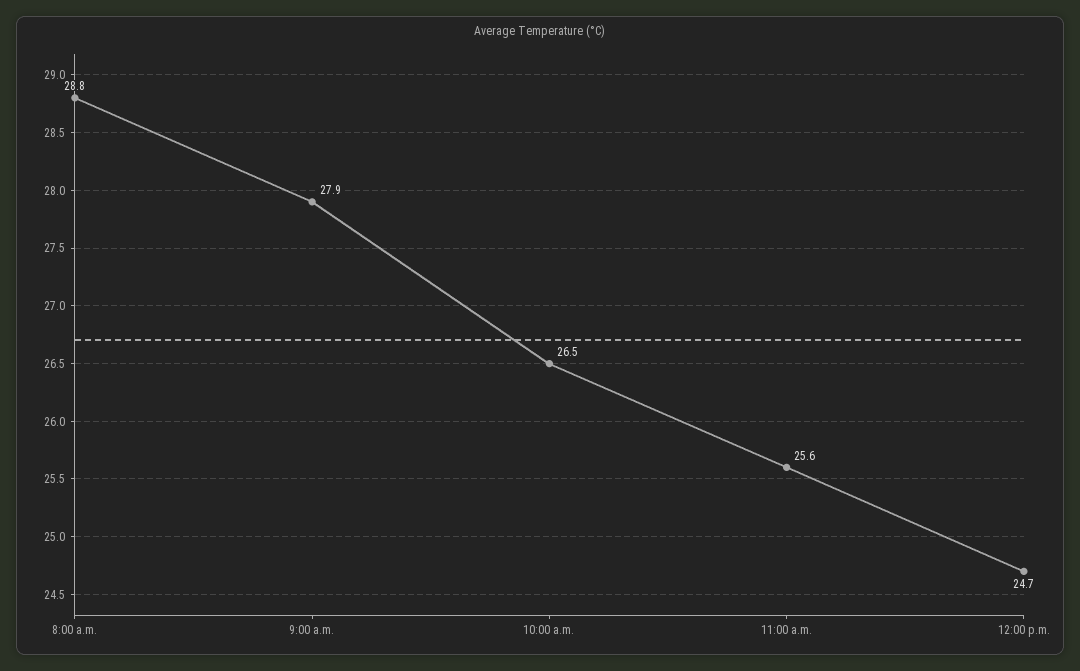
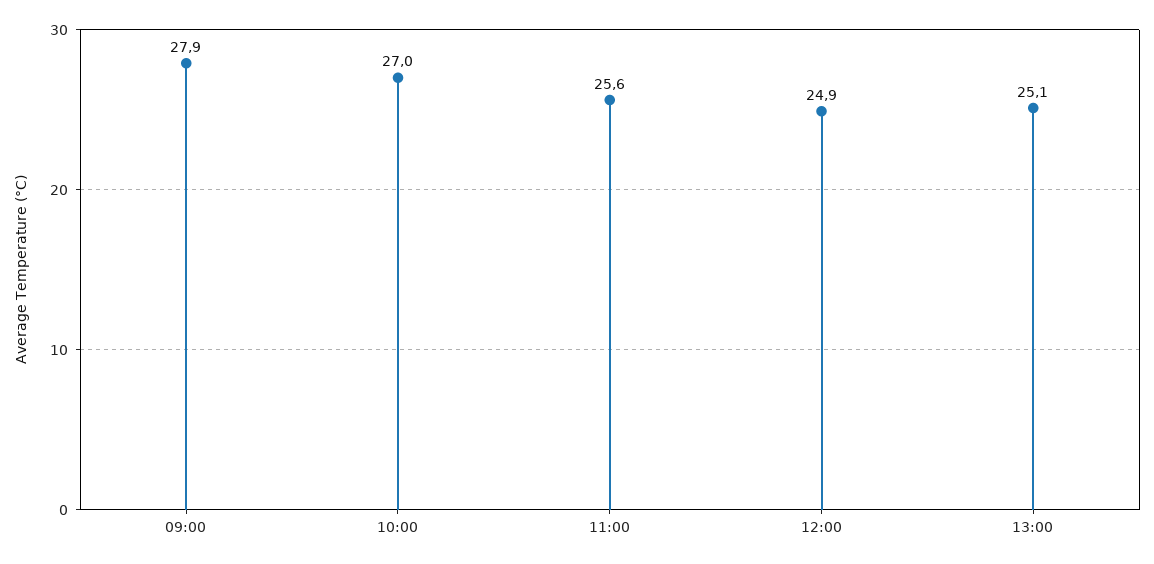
8:00 a.m.: 28.8 -> none
10:00 a.m.: 26.5 -> 27
12:00 p.m.: 24.7 -> 24.9
13:00: none -> 25.1

